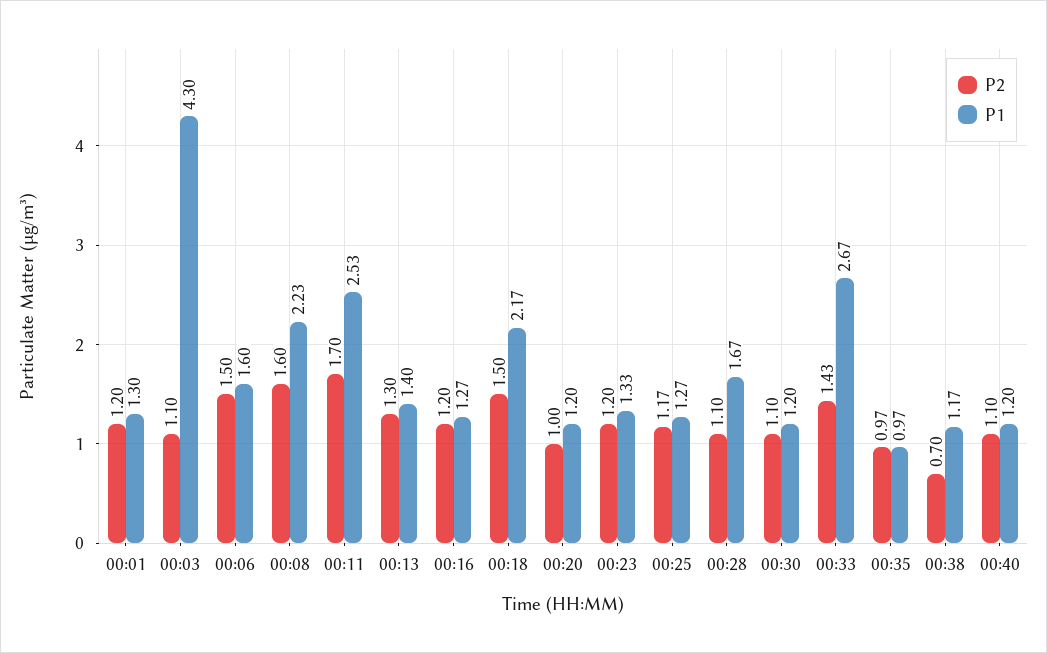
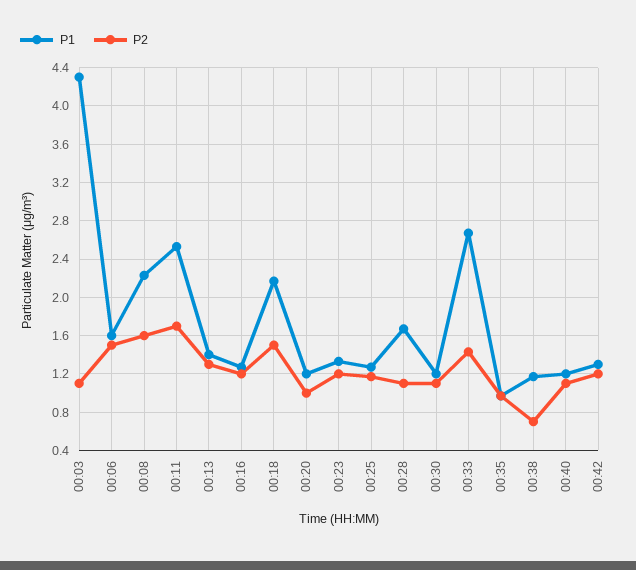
P2, 00:01: 1.2 -> none
P1, 00:01: 1.3 -> none
P1, 00:42: none -> 1.3
P2, 00:42: none -> 1.2

